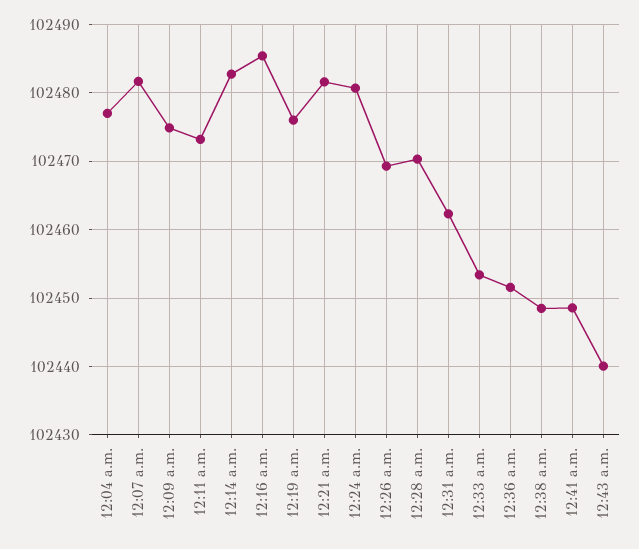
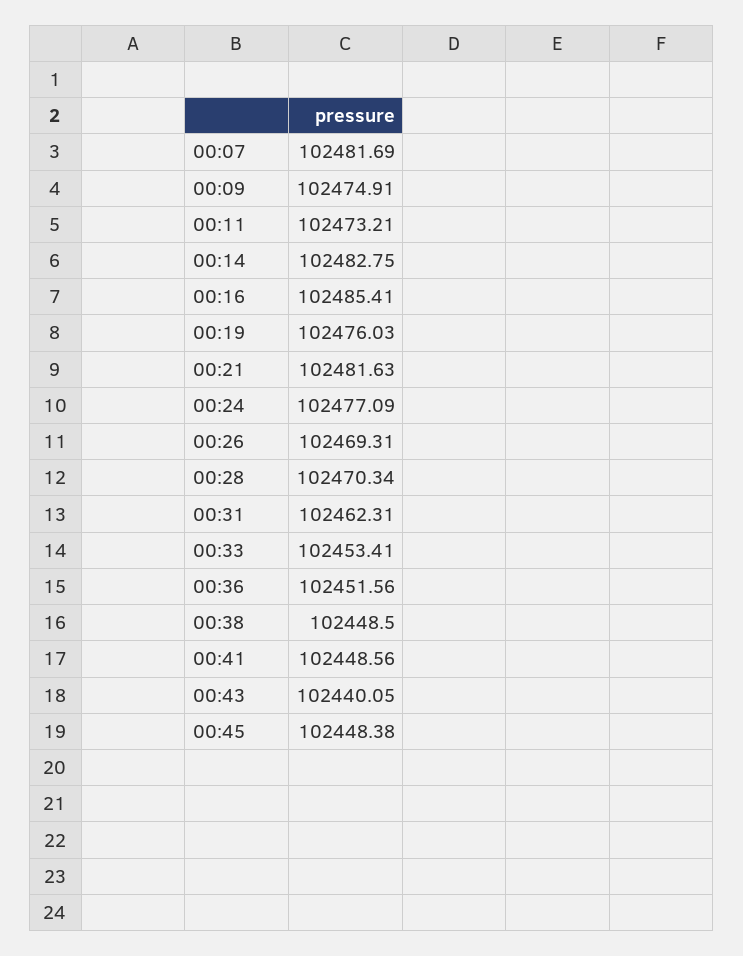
12:04 a.m.: 102477 -> none
12:24 a.m.: 102481 -> 102477.09
00:45: none -> 102448.38

